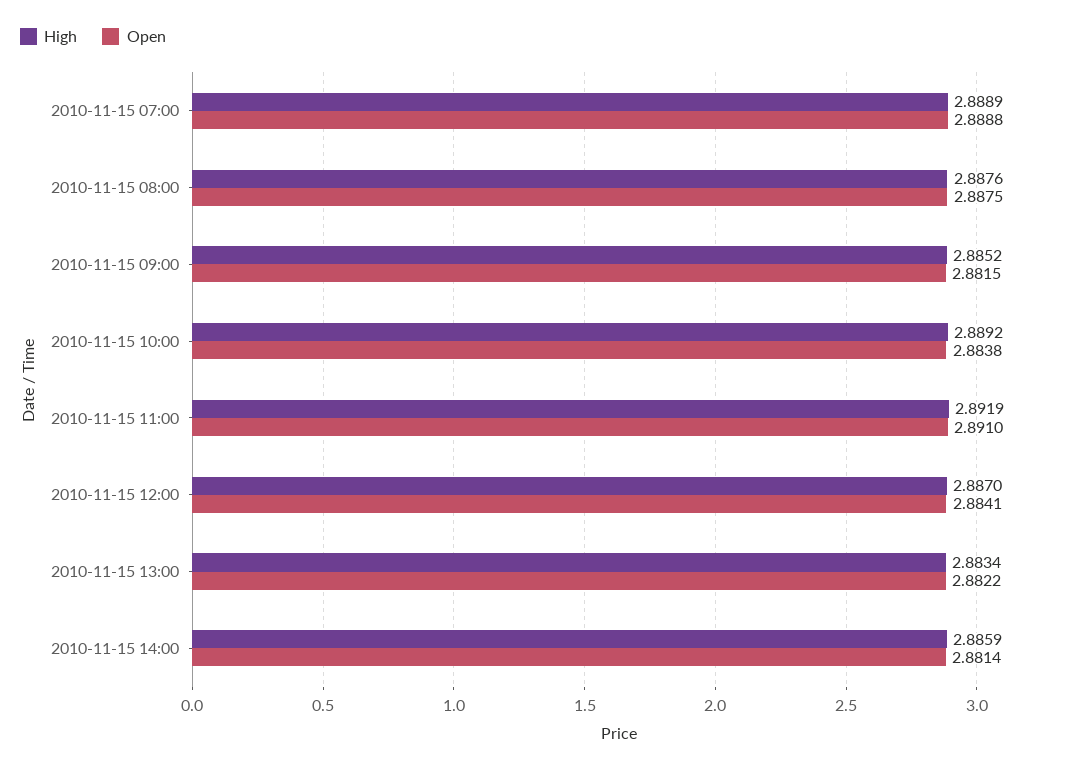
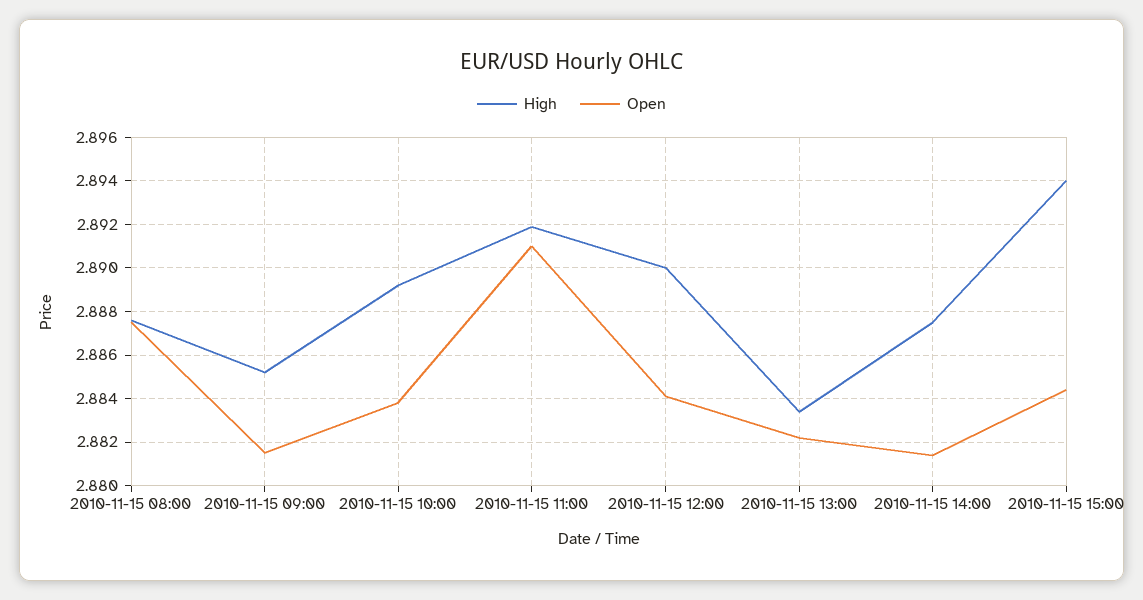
High, 2010-11-15 07:00: 2.8889 -> none
Open, 2010-11-15 07:00: 2.8888 -> none
High, 2010-11-15 12:00: 2.887 -> 2.89
High, 2010-11-15 14:00: 2.8859 -> 2.8875
High, 2010-11-15 15:00: none -> 2.894
Open, 2010-11-15 15:00: none -> 2.8845

